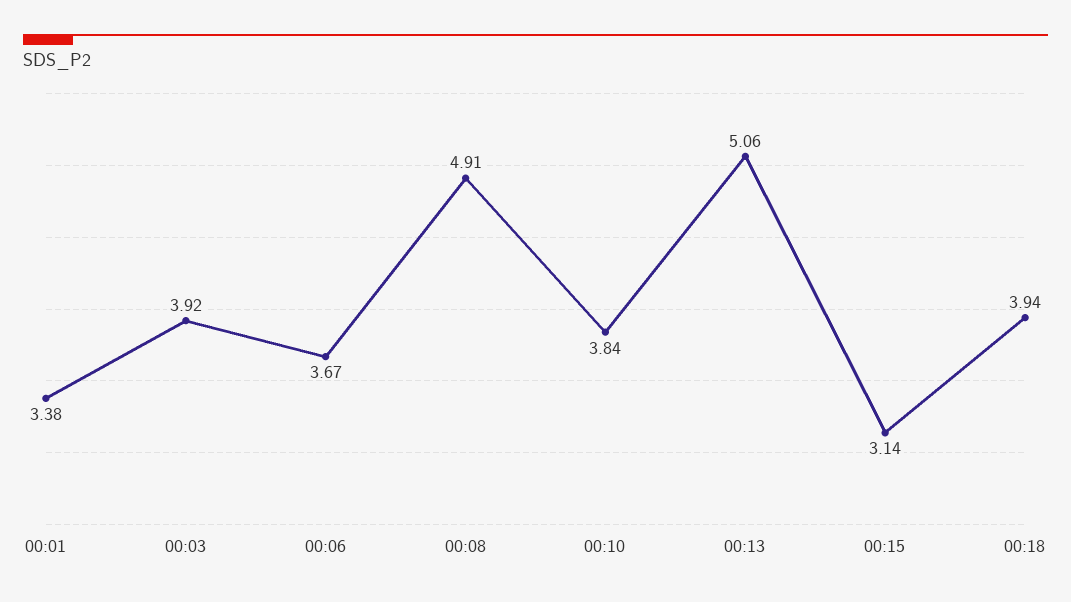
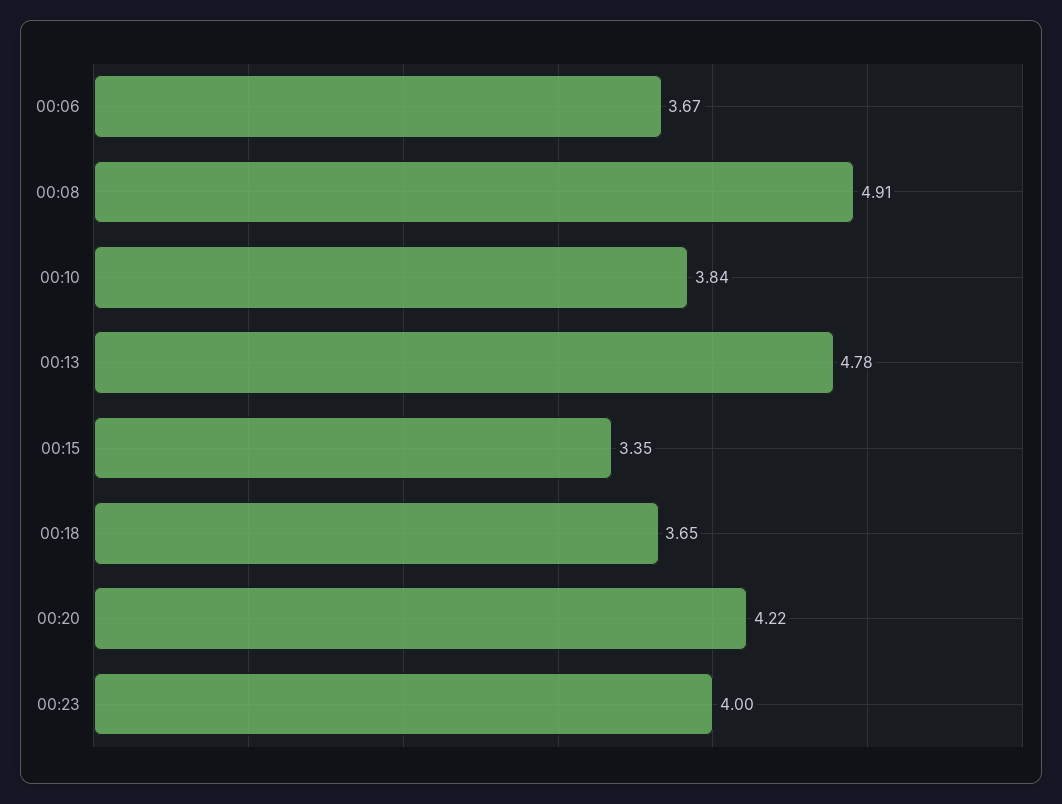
00:01: 3.38 -> none
00:03: 3.92 -> none
00:13: 5.06 -> 4.78
00:15: 3.14 -> 3.35
00:18: 3.94 -> 3.65
00:20: none -> 4.22
00:23: none -> 4

